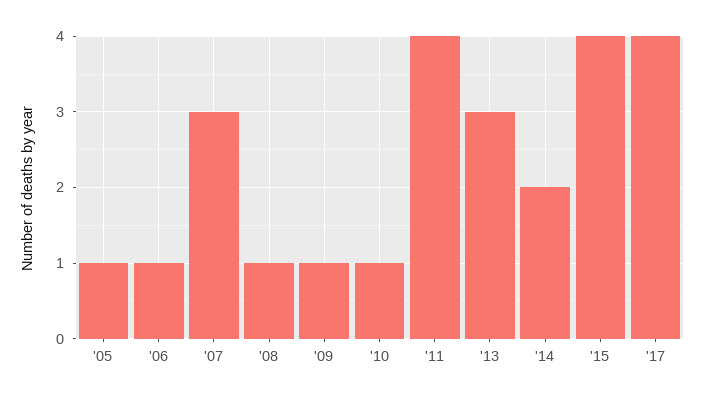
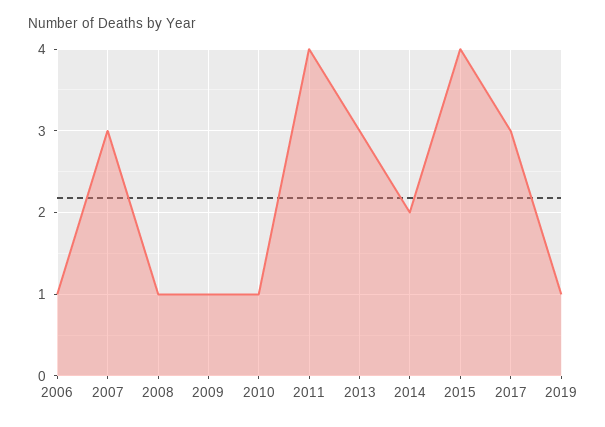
'05: 1 -> none
'17: 4 -> 3
2019: none -> 1

